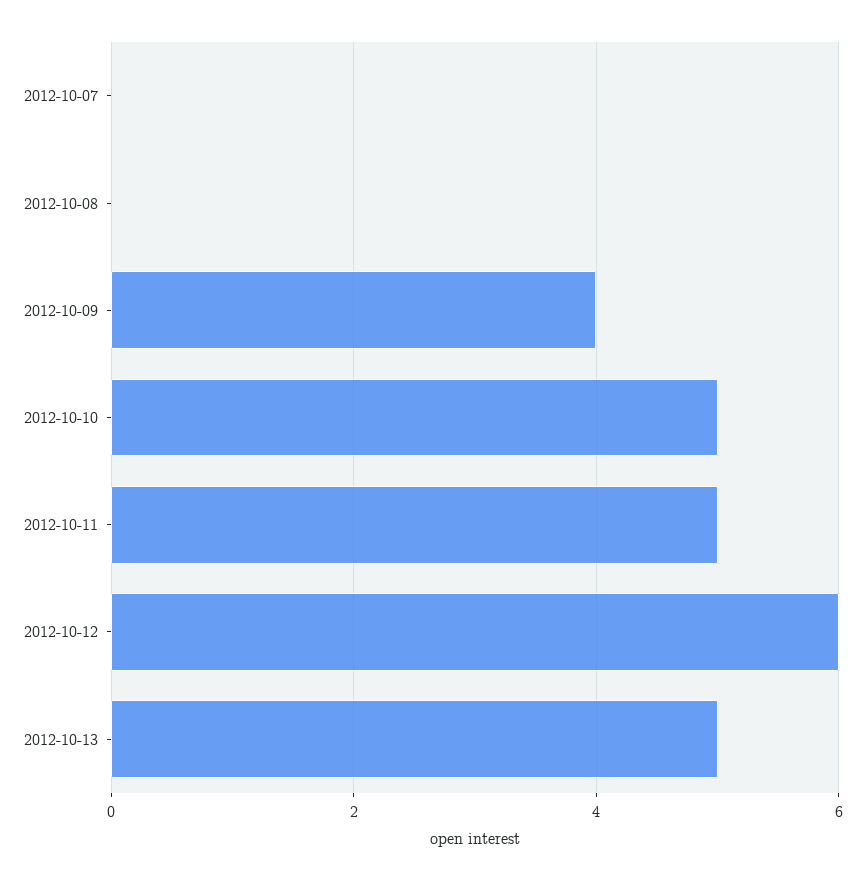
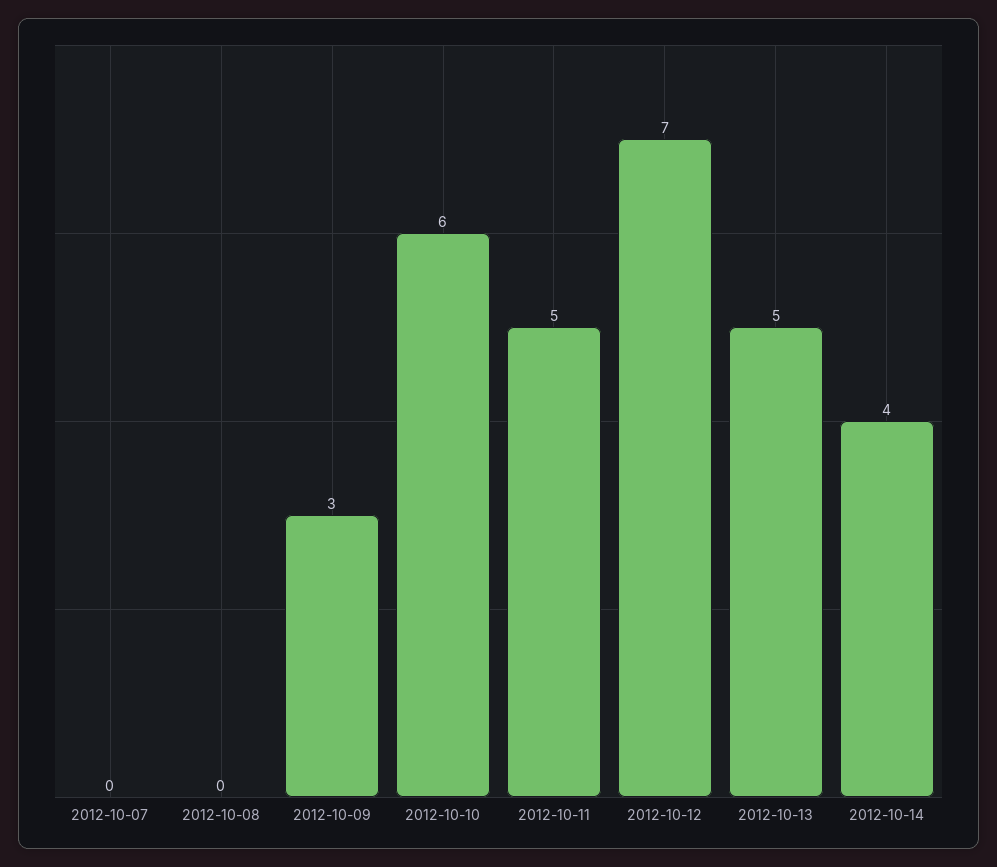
2012-10-09: 4 -> 3
2012-10-10: 5 -> 6
2012-10-12: 6 -> 7
2012-10-14: none -> 4

